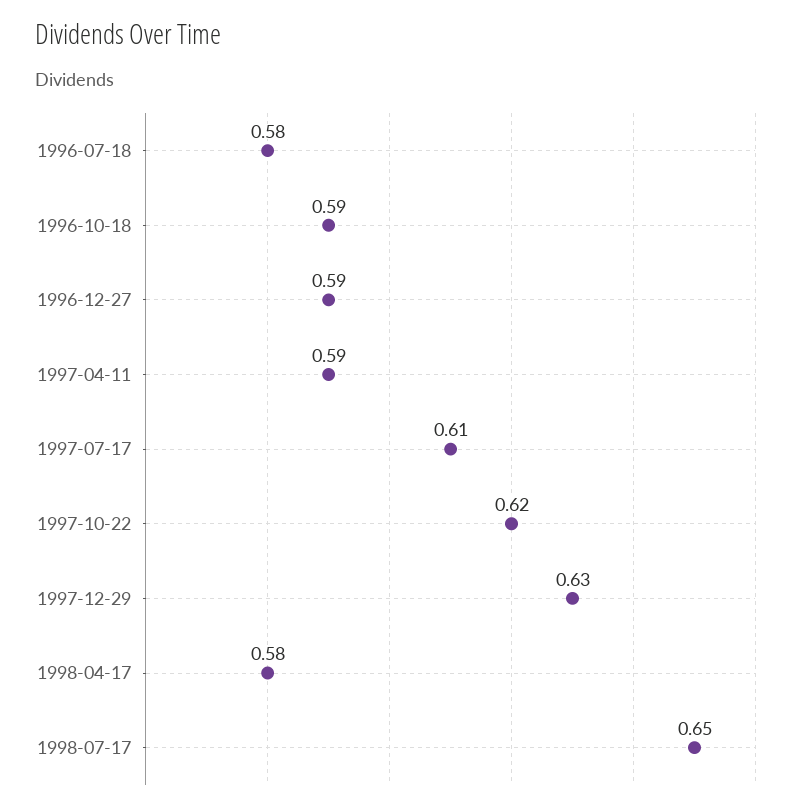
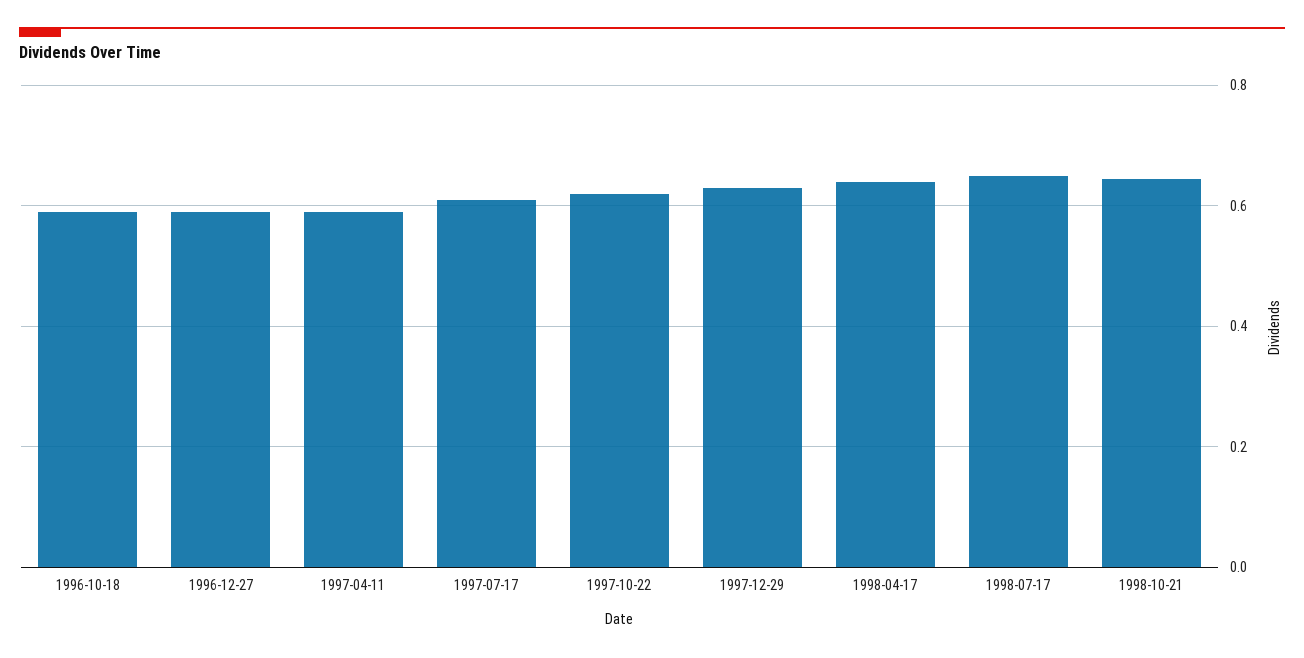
1996-07-18: 0.58 -> none
1998-04-17: 0.58 -> 0.64
1998-10-21: none -> 0.64

